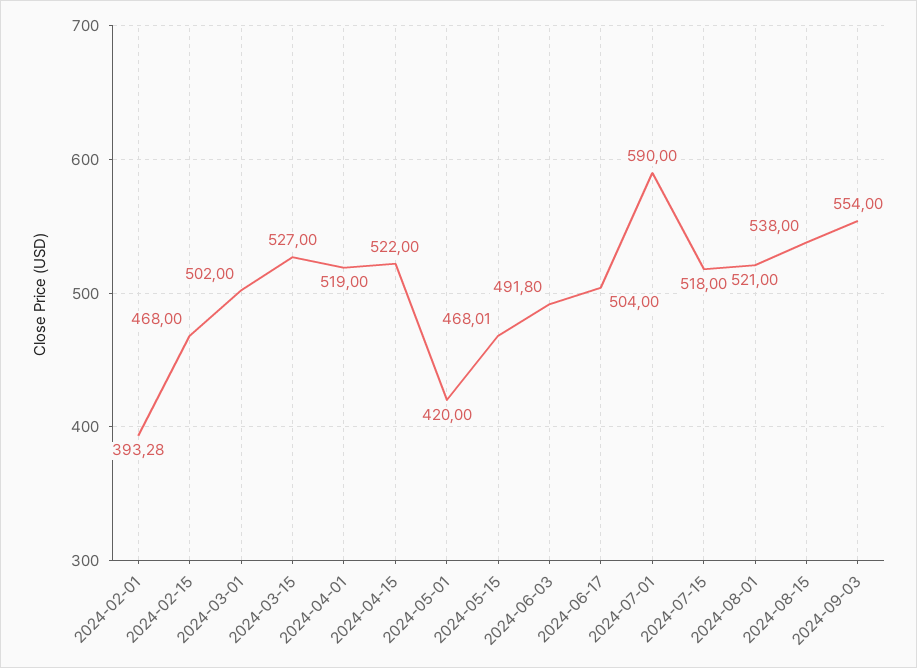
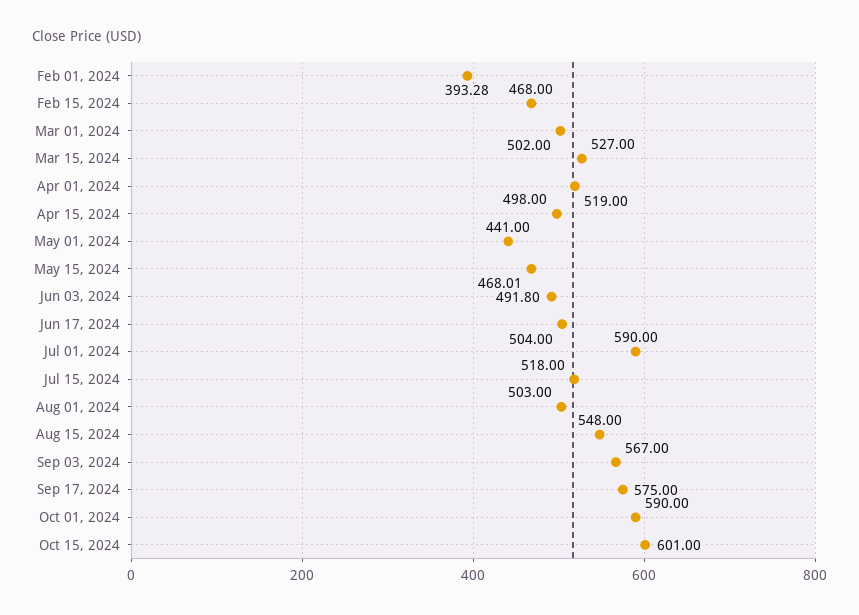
2024-04-15: 522 -> 498
2024-05-01: 420 -> 441
2024-08-01: 521 -> 503
2024-08-15: 538 -> 548
2024-09-03: 554 -> 567
Sep 17, 2024: none -> 575
Oct 01, 2024: none -> 590
Oct 15, 2024: none -> 601

